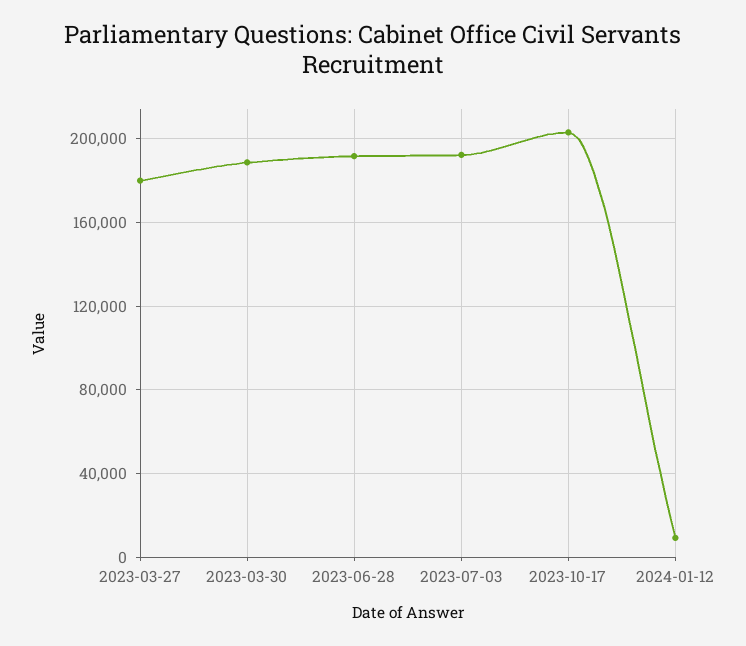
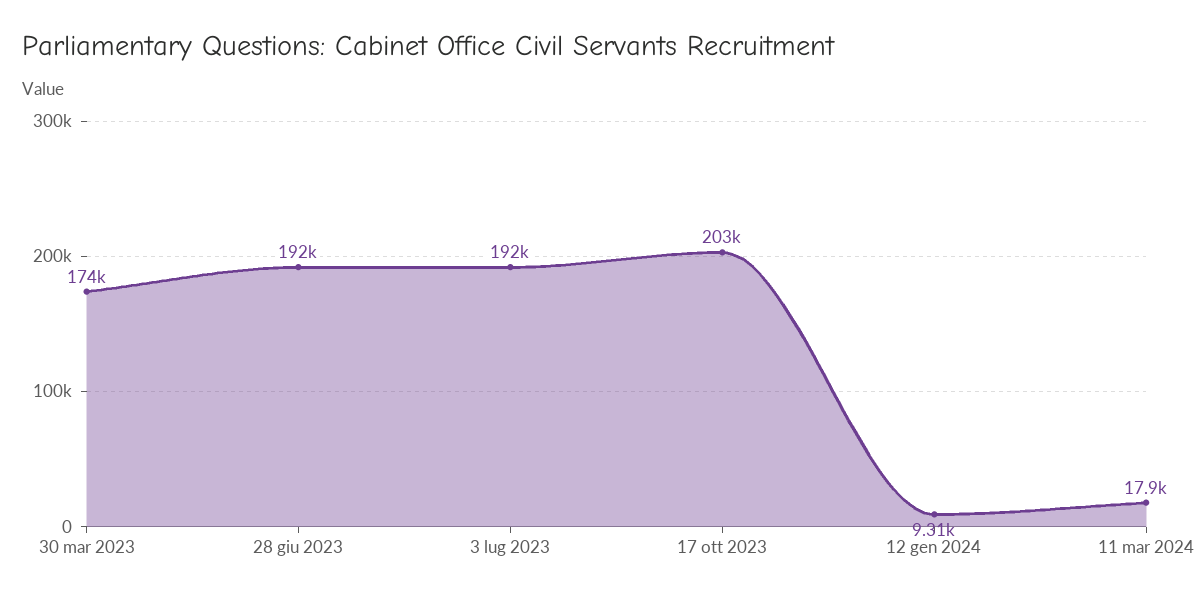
2023-03-27: 180000 -> none
2023-03-30: 190000 -> 174000
11 mar 2024: none -> 17900

